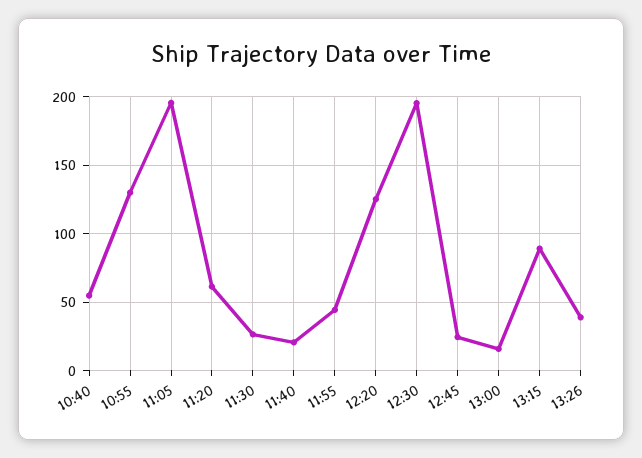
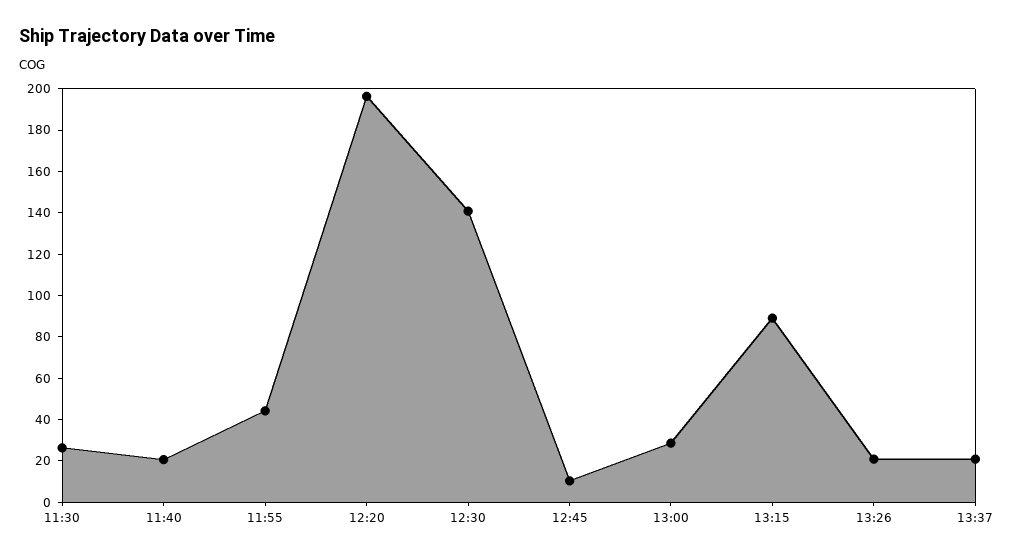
10:40: 55 -> none
10:55: 130 -> none
11:05: 195 -> none
11:20: 60 -> none
12:20: 125 -> 195
12:30: 195 -> 140
12:45: 25 -> 10
13:00: 15 -> 30
13:26: 40 -> 20
13:37: none -> 20

